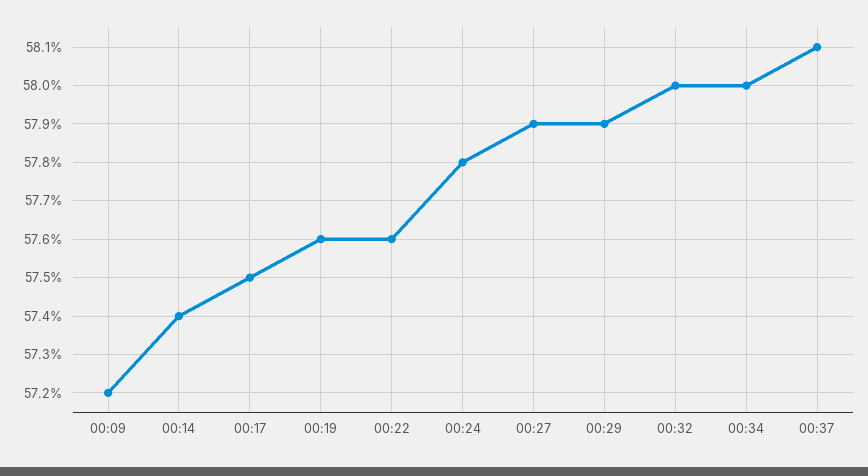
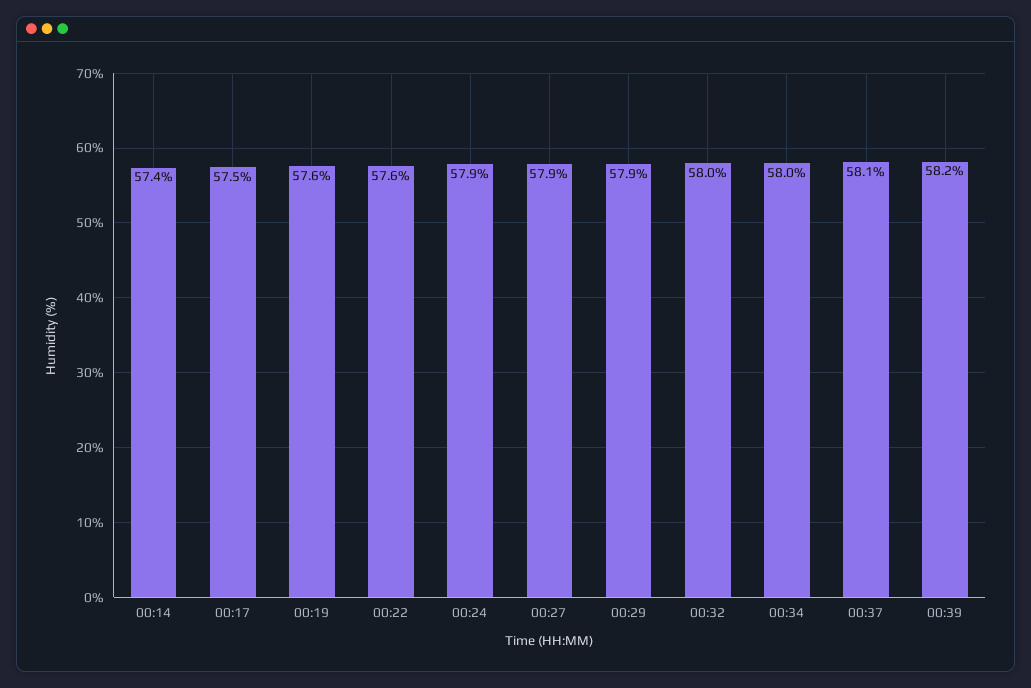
00:09: 57.2 -> none
00:24: 57.8 -> 57.9
00:39: none -> 58.2

